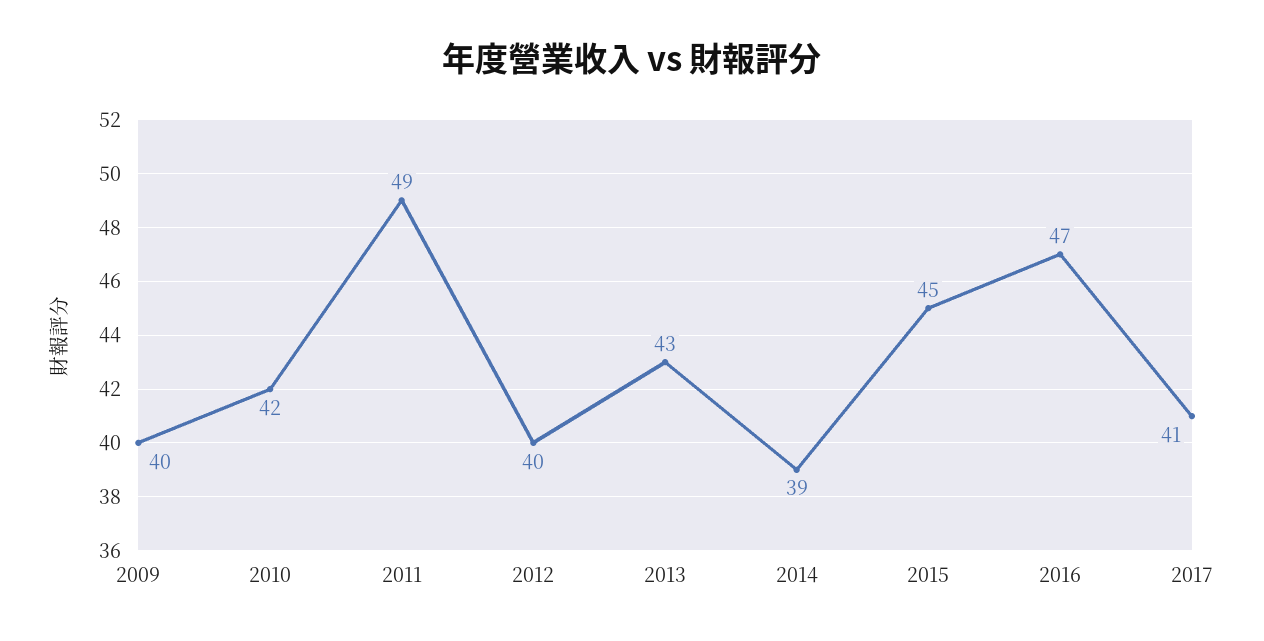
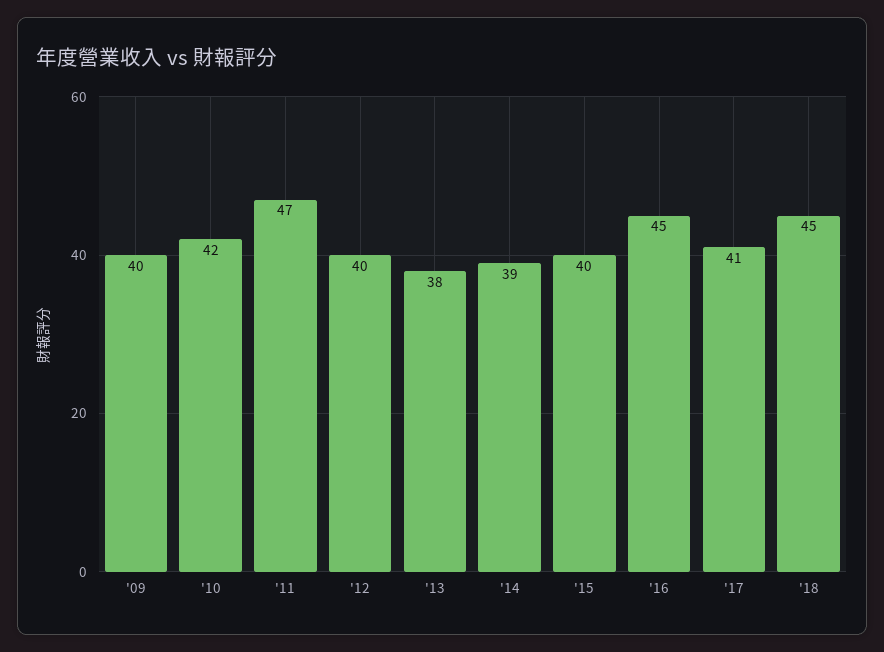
2011: 49 -> 47
2013: 43 -> 38
2015: 45 -> 40
2016: 47 -> 45
'18: none -> 45

